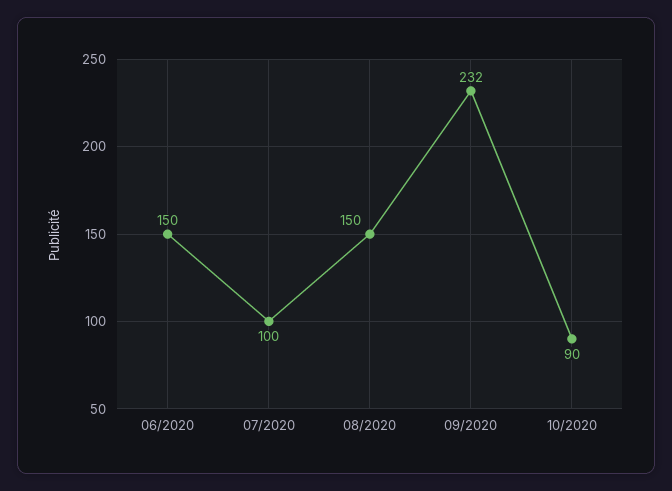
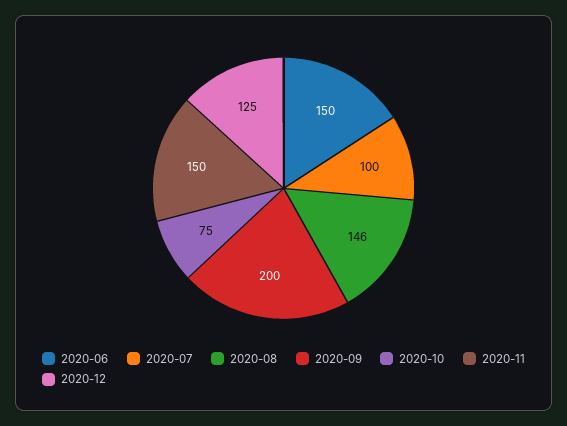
08/2020: 150 -> 146
09/2020: 232 -> 200
10/2020: 90 -> 75
2020-11: none -> 150
2020-12: none -> 125

